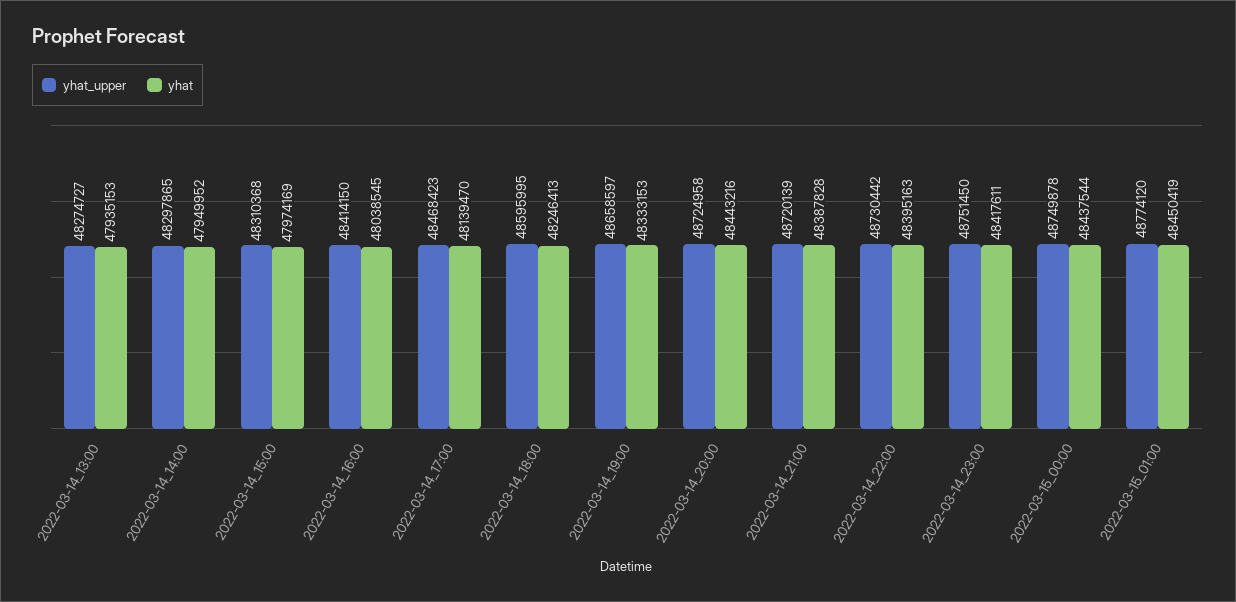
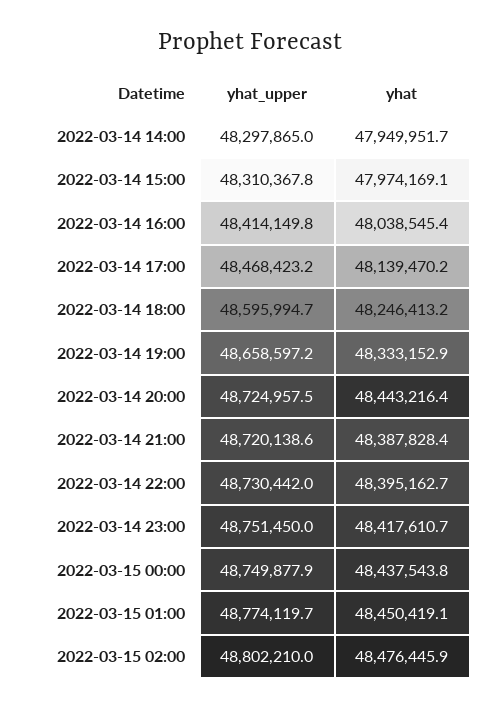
yhat_upper, 2022-03-14_13:00: 48274727 -> none
yhat, 2022-03-14_13:00: 47935153 -> none
yhat_upper, 2022-03-15 02:00: none -> 48802210
yhat, 2022-03-15 02:00: none -> 48476445.9

